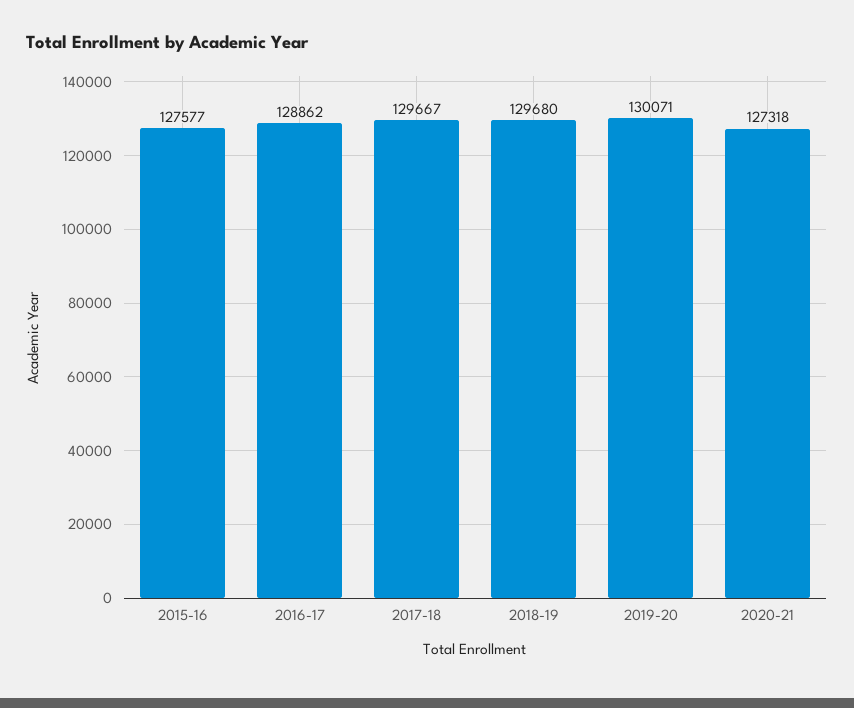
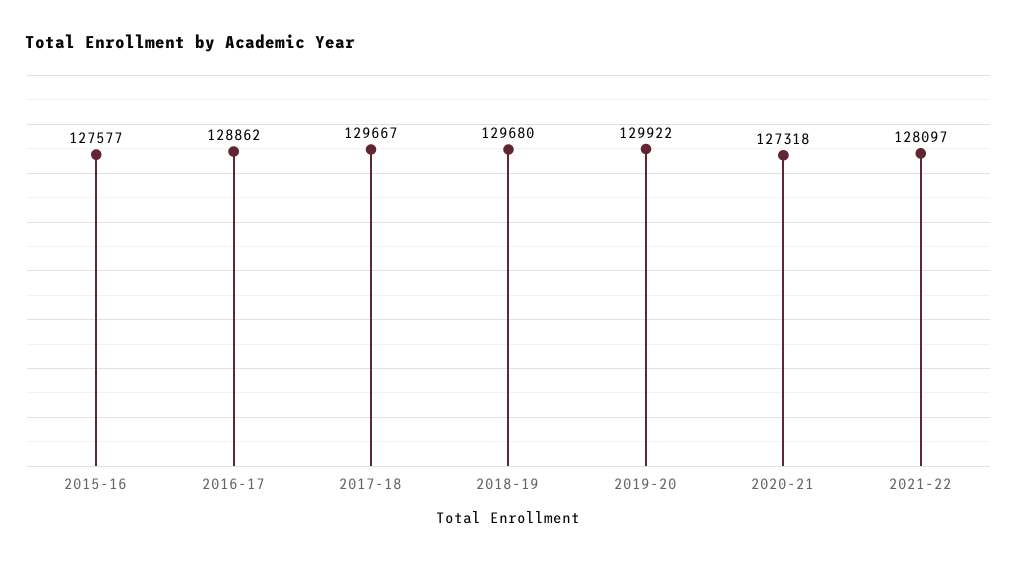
2019-20: 130071 -> 129922
2021-22: none -> 128097

